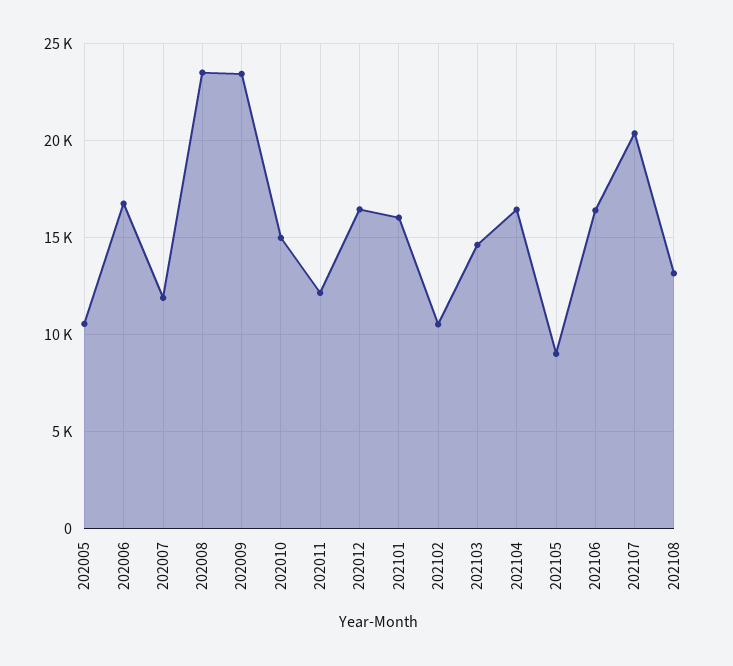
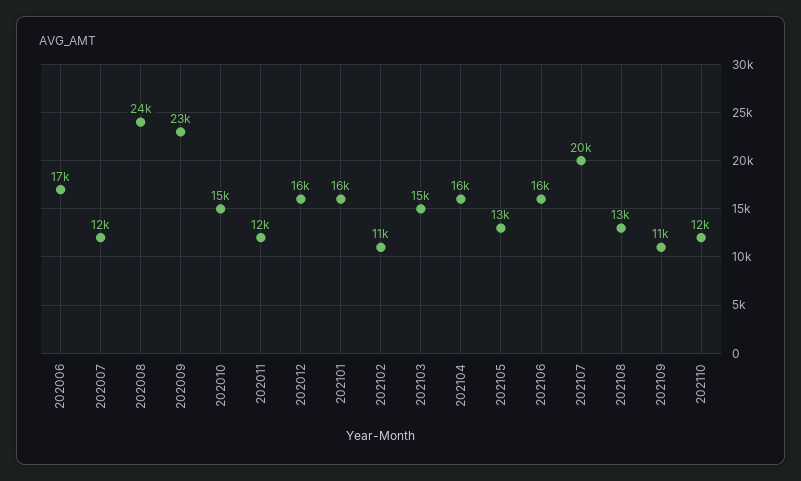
202005: 10500 -> none
202105: 9000 -> 13000
202109: none -> 11000
202110: none -> 12000

